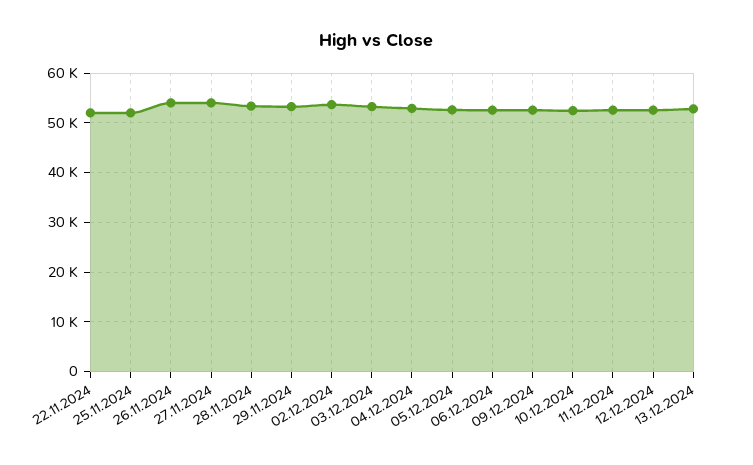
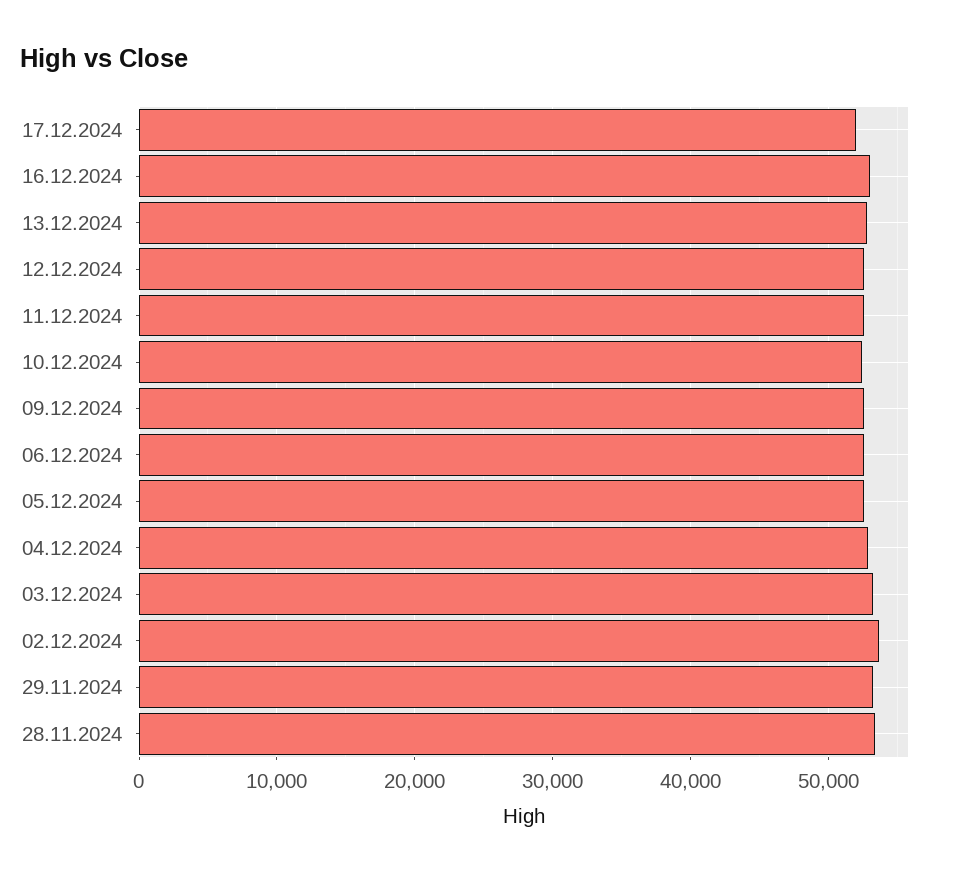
22.11.2024: 52000 -> none
25.11.2024: 52000 -> none
26.11.2024: 54000 -> none
27.11.2024: 54000 -> none
17.12.2024: none -> 52000
16.12.2024: none -> 53000

